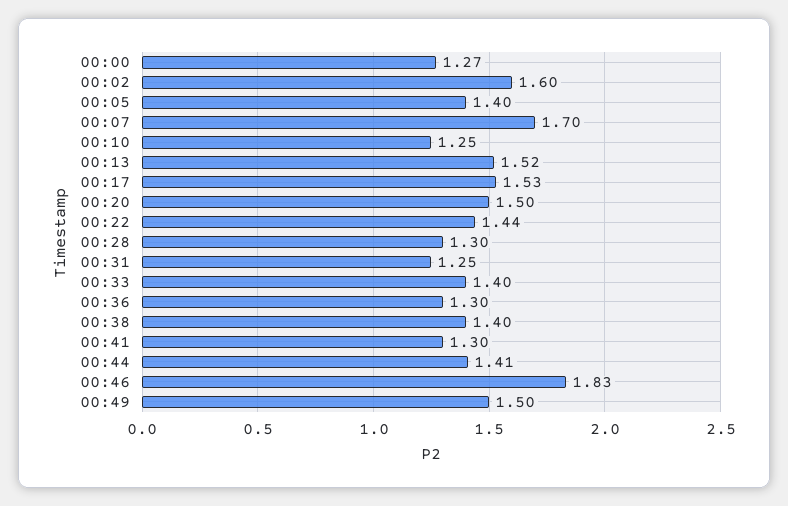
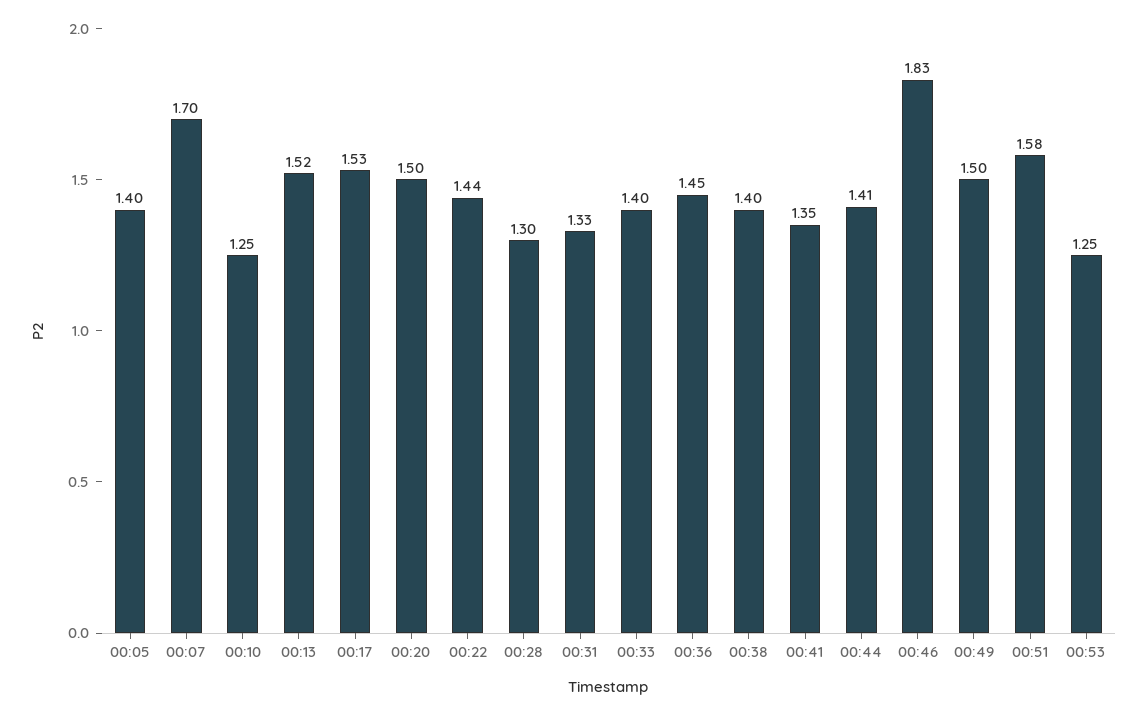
00:00: 1.27 -> none
00:02: 1.6 -> none
00:31: 1.25 -> 1.33
00:36: 1.3 -> 1.45
00:41: 1.3 -> 1.35
00:51: none -> 1.58
00:53: none -> 1.25

